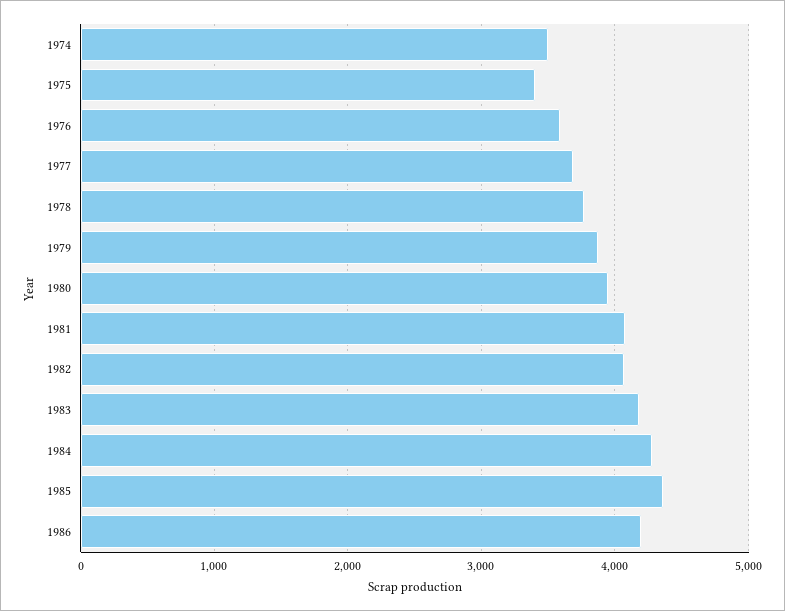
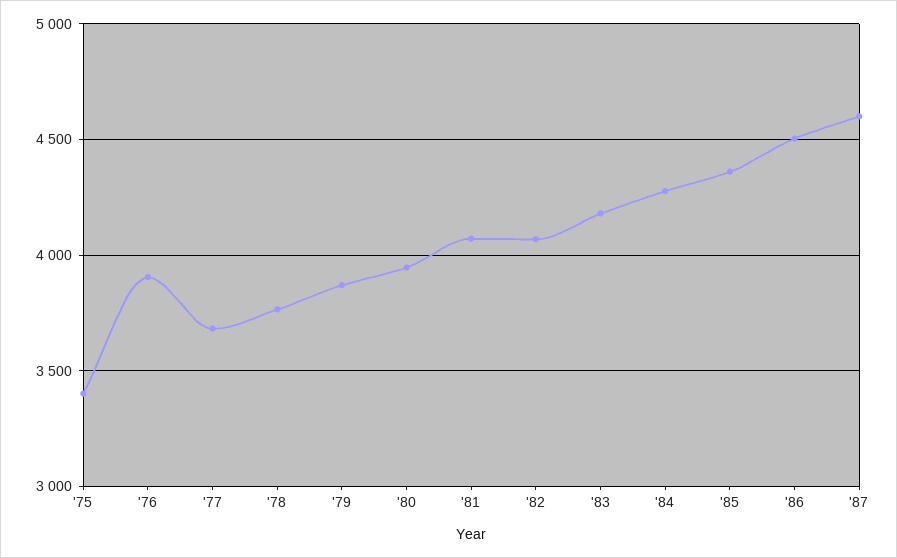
1974: 3500 -> none
1976: 3600 -> 3900
1986: 4200 -> 4500
'87: none -> 4600

